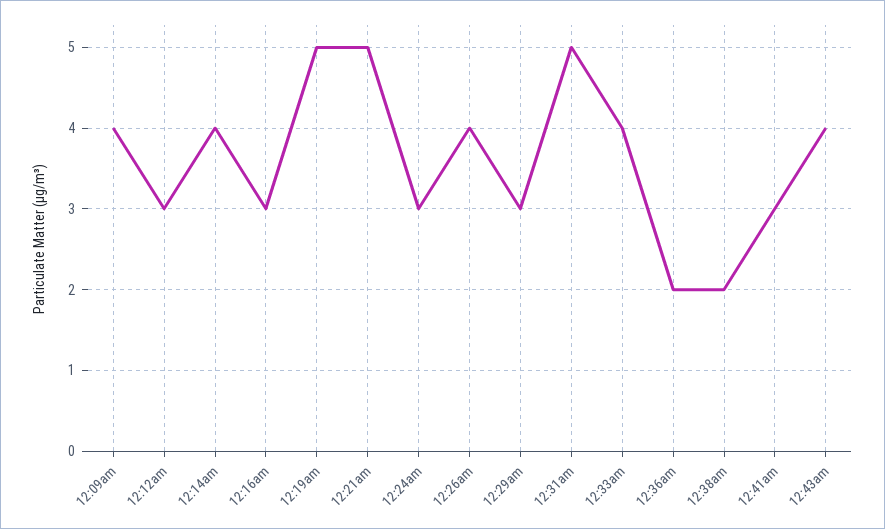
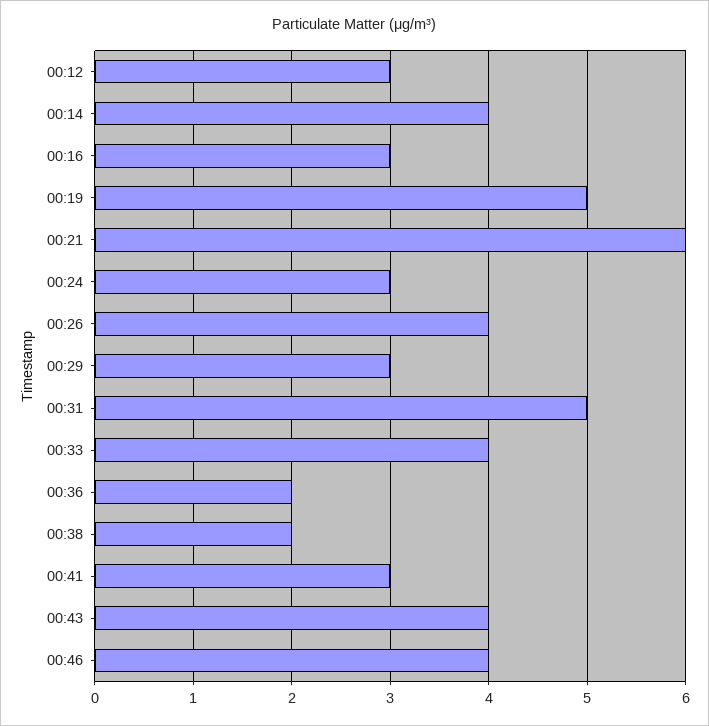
12:09am: 4 -> none
12:21am: 5 -> 6
00:46: none -> 4

